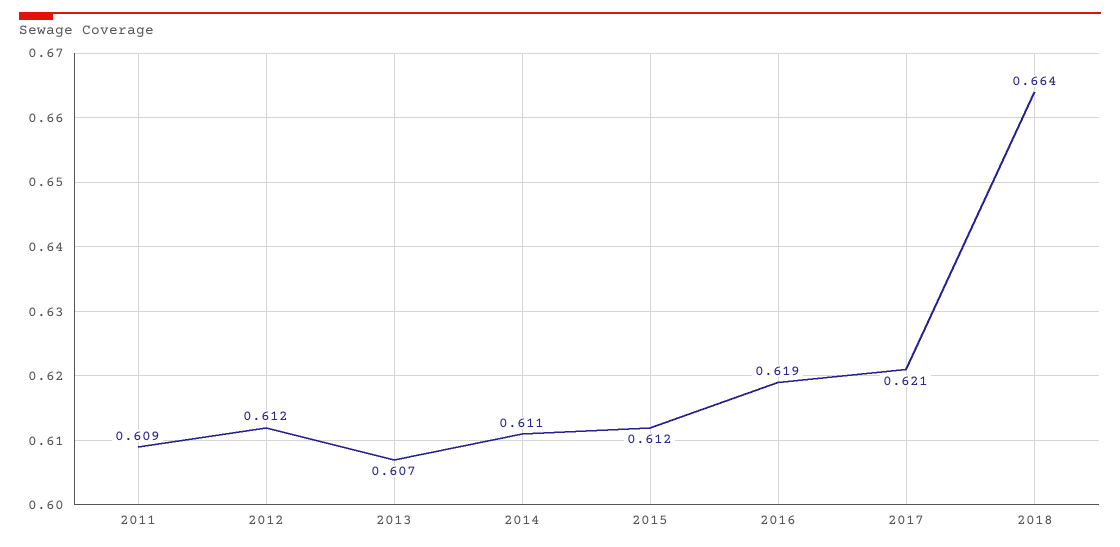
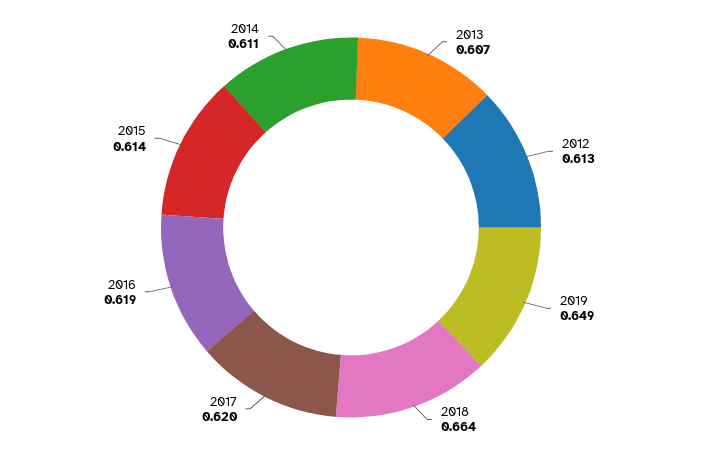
2011: 0.609 -> none
2012: 0.612 -> 0.613
2015: 0.612 -> 0.614
2017: 0.621 -> 0.62
2019: none -> 0.649

